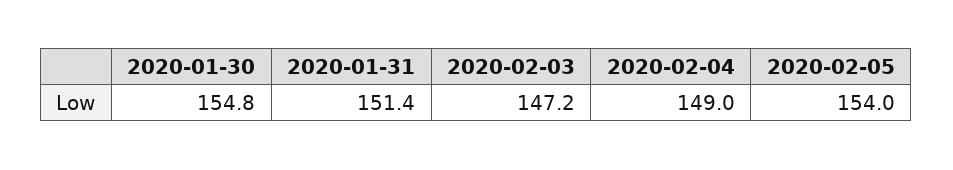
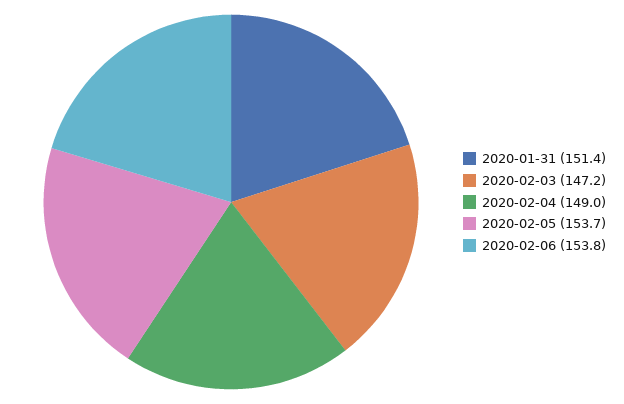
2020-01-30: 154.8 -> none
2020-02-05: 154 -> 153.7
2020-02-06: none -> 153.8

